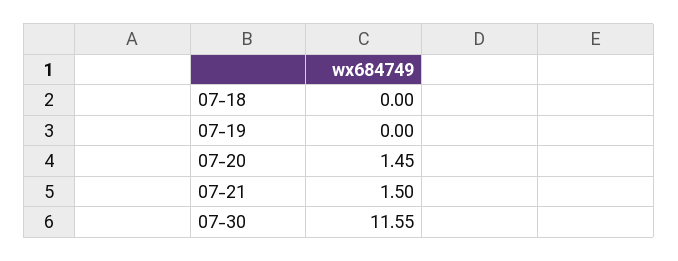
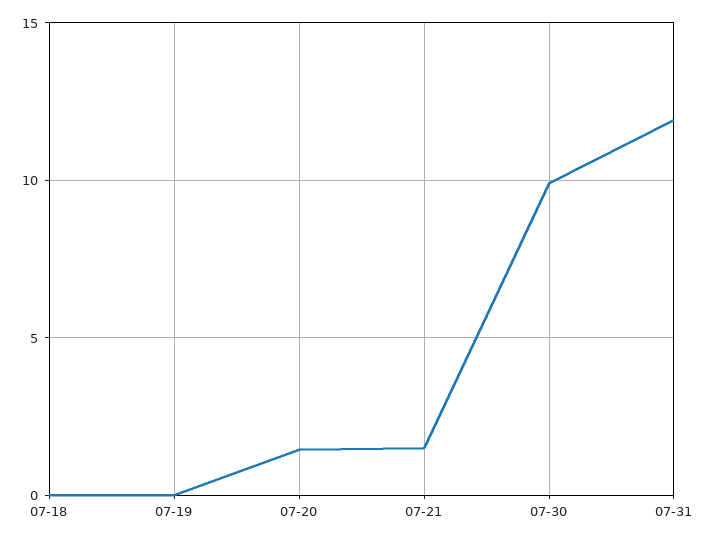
07-30: 11.55 -> 10
07-31: none -> 12

